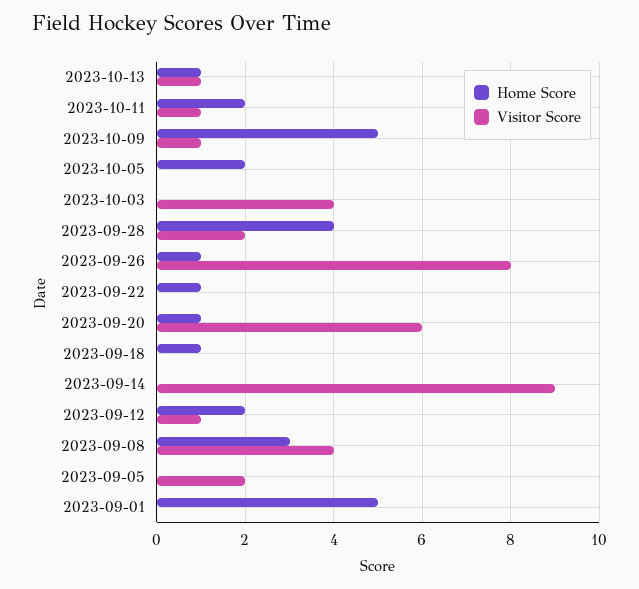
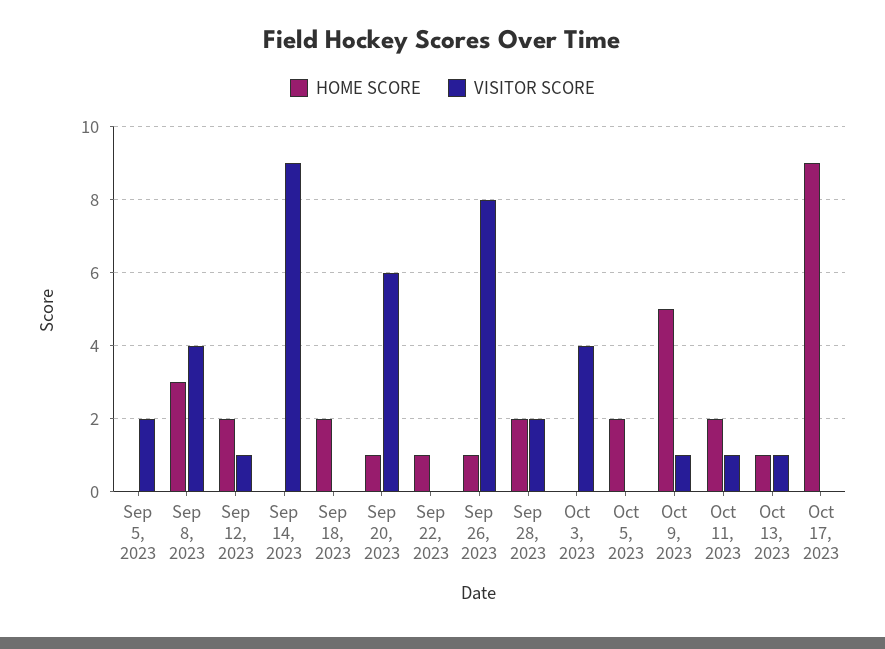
Home Score, 2023-09-28: 4 -> 2
Home Score, 2023-09-18: 1 -> 2
Home Score, 2023-09-01: 5 -> none
Visitor Score, 2023-09-01: 0 -> none
Home Score, Oct 17, 2023: none -> 9
Visitor Score, Oct 17, 2023: none -> 0

